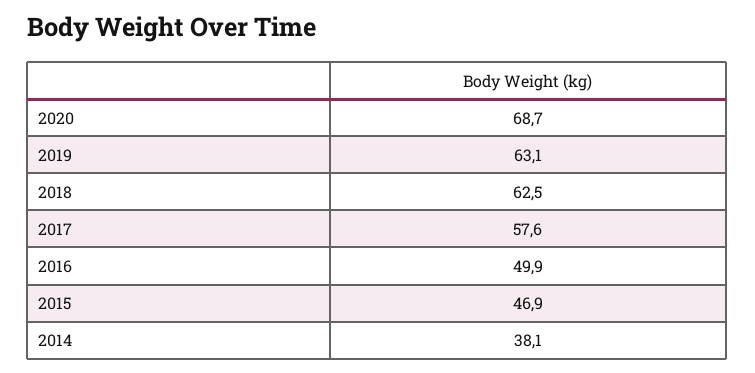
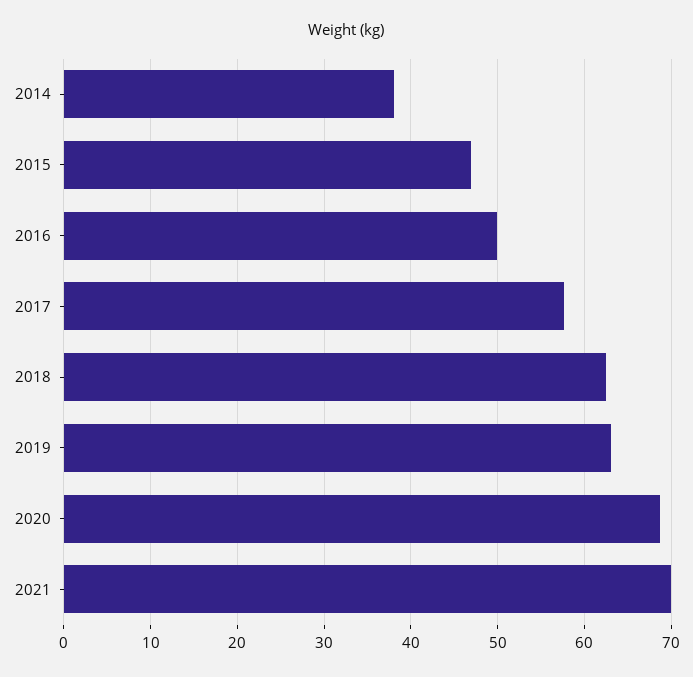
2021: none -> 70

